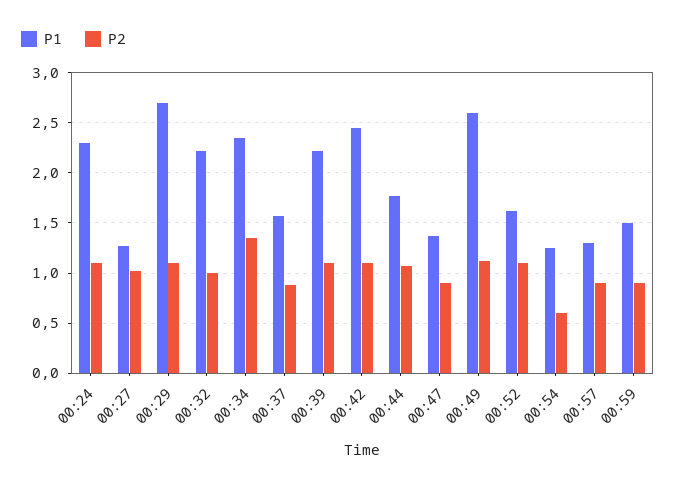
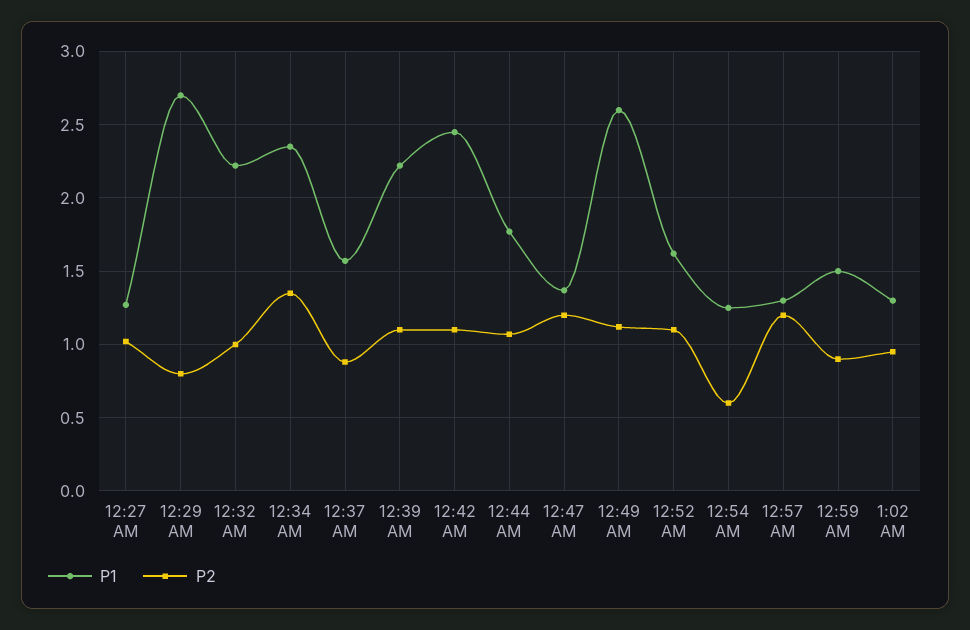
P1, 00:24: 2.3 -> none
P2, 00:24: 1.1 -> none
P2, 00:29: 1.1 -> 0.8
P2, 00:47: 0.9 -> 1.2
P2, 00:57: 0.9 -> 1.2
P1, 1:02 AM: none -> 1.3
P2, 1:02 AM: none -> 0.95

